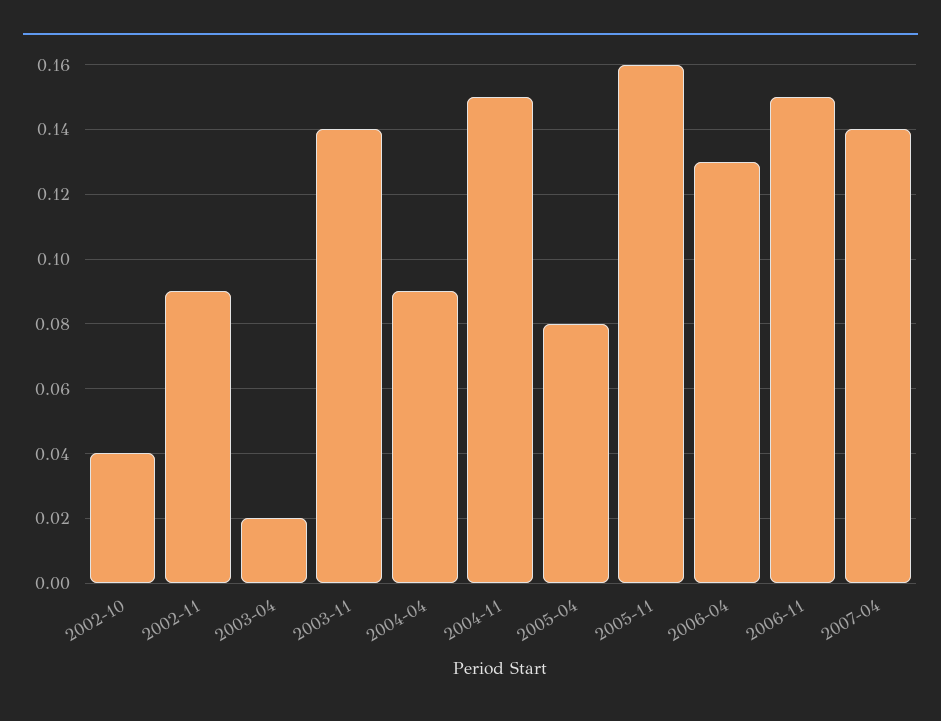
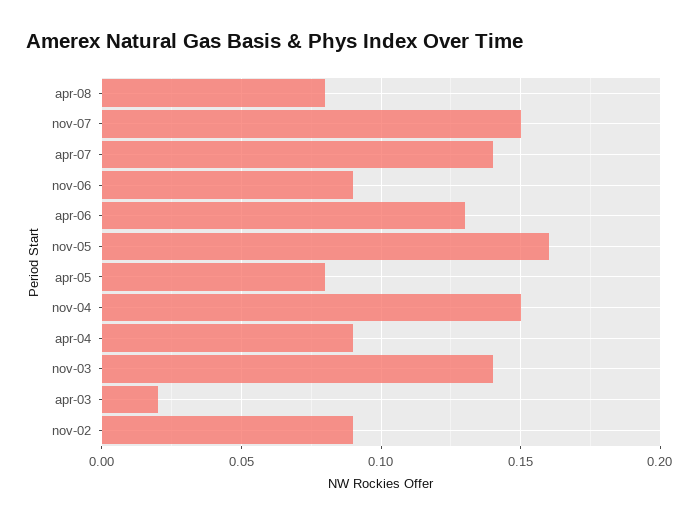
2002-10: 0.04 -> none
2006-11: 0.15 -> 0.09
apr-08: none -> 0.08
nov-07: none -> 0.15

